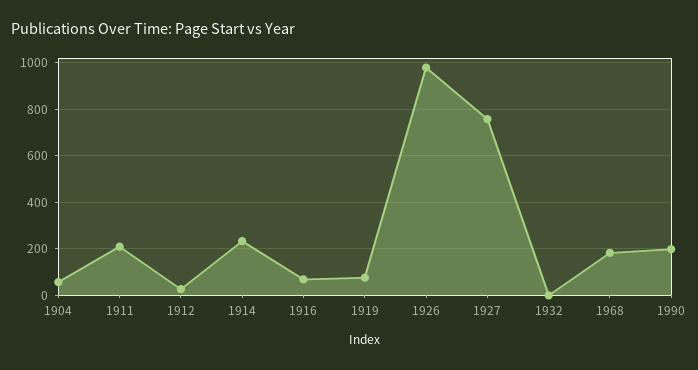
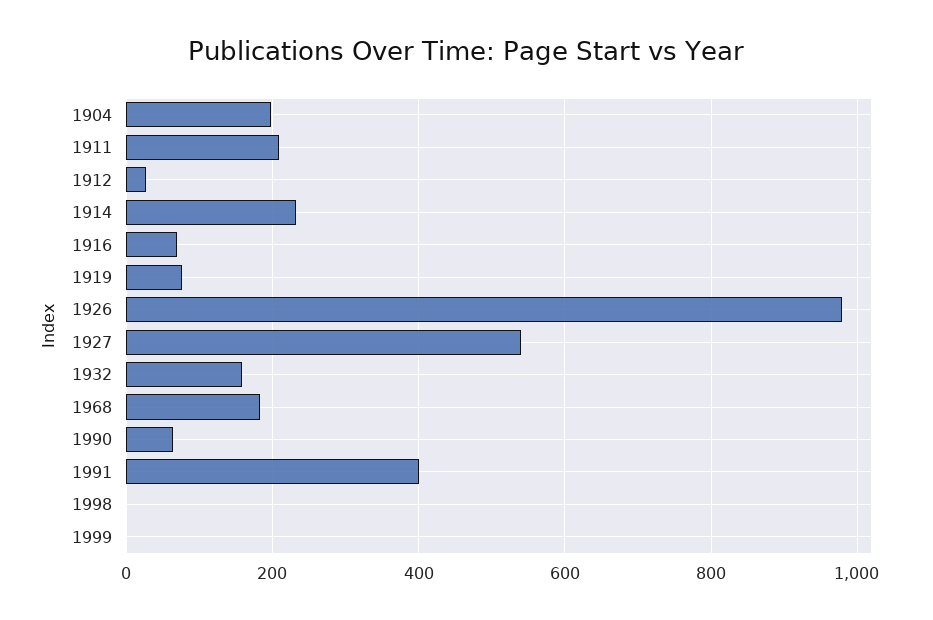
1904: 50 -> 200
1927: 750 -> 540
1932: 0 -> 160
1990: 200 -> 60
1991: none -> 400
1998: none -> 0
1999: none -> 0

